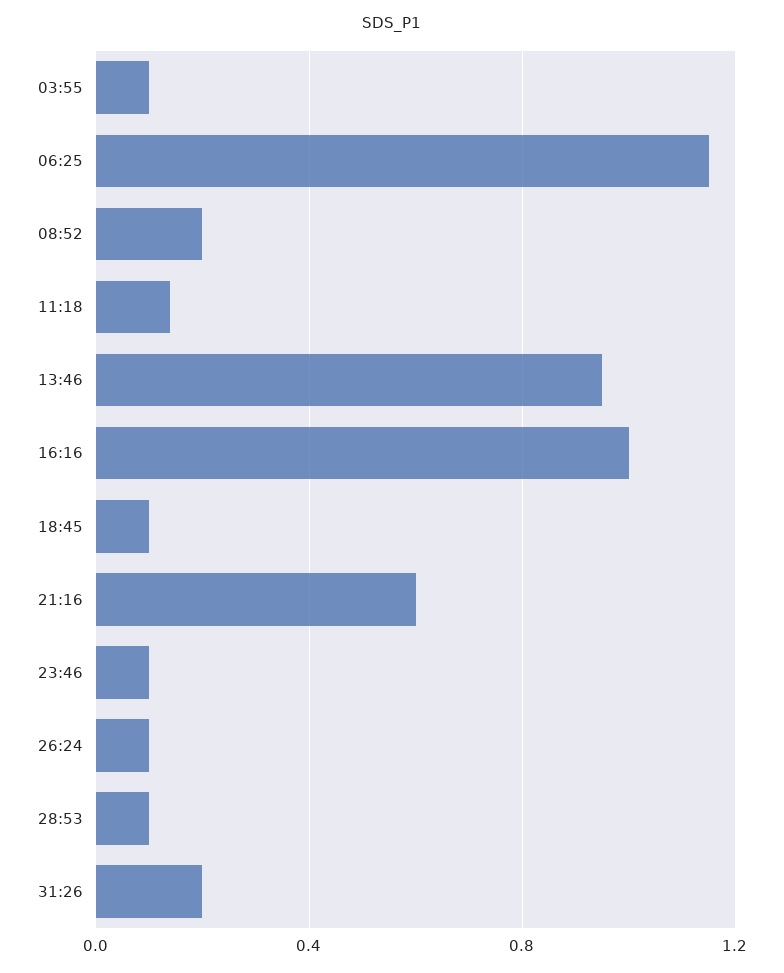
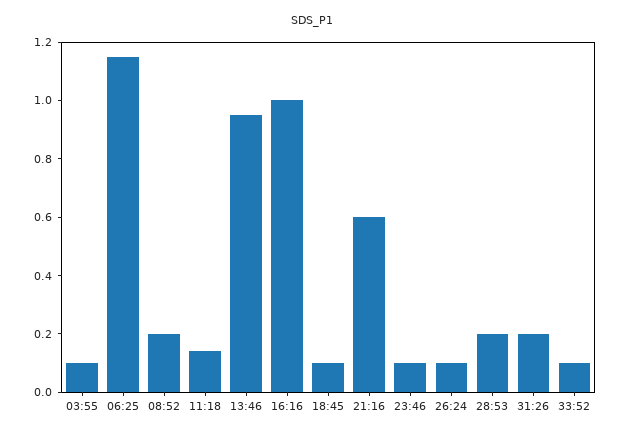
28:53: 0.1 -> 0.2
33:52: none -> 0.1

